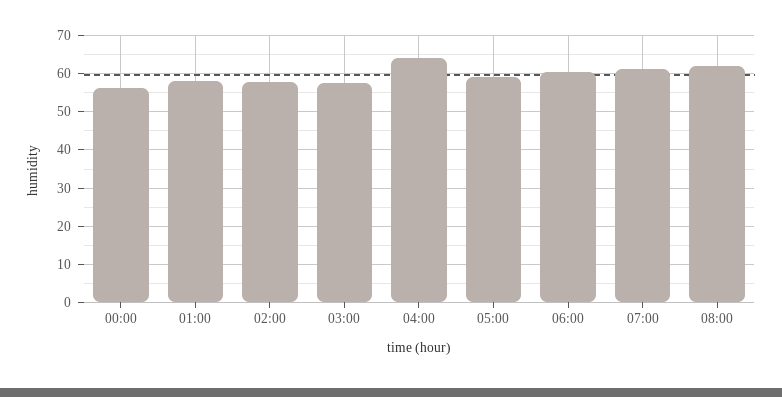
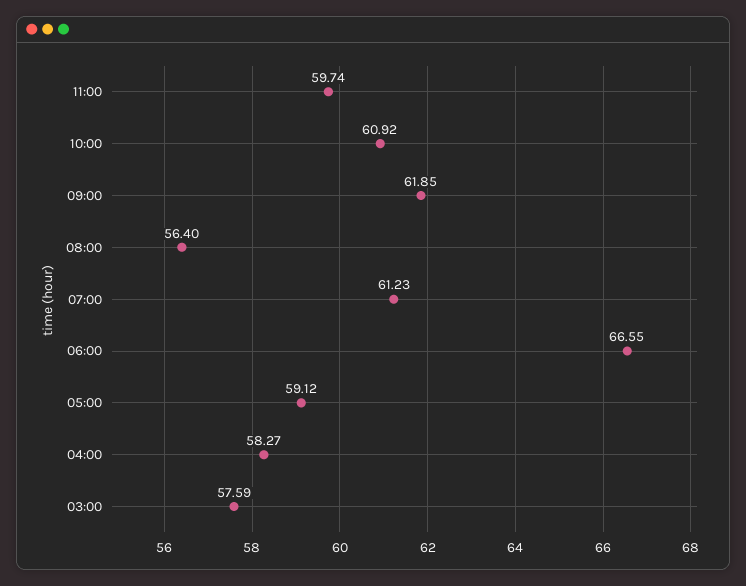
00:00: 56 -> none
01:00: 58 -> none
02:00: 58 -> none
04:00: 64 -> 58.27
06:00: 60 -> 66.55
08:00: 62 -> 56.4
11:00: none -> 59.74
10:00: none -> 60.92
09:00: none -> 61.85

